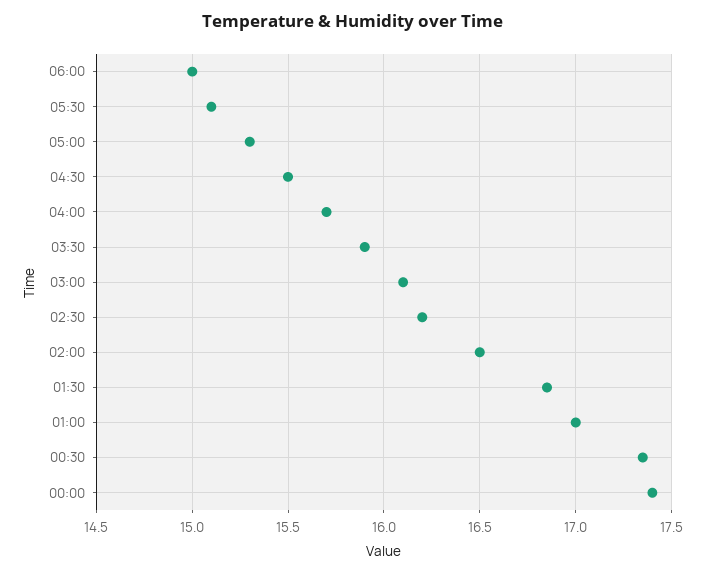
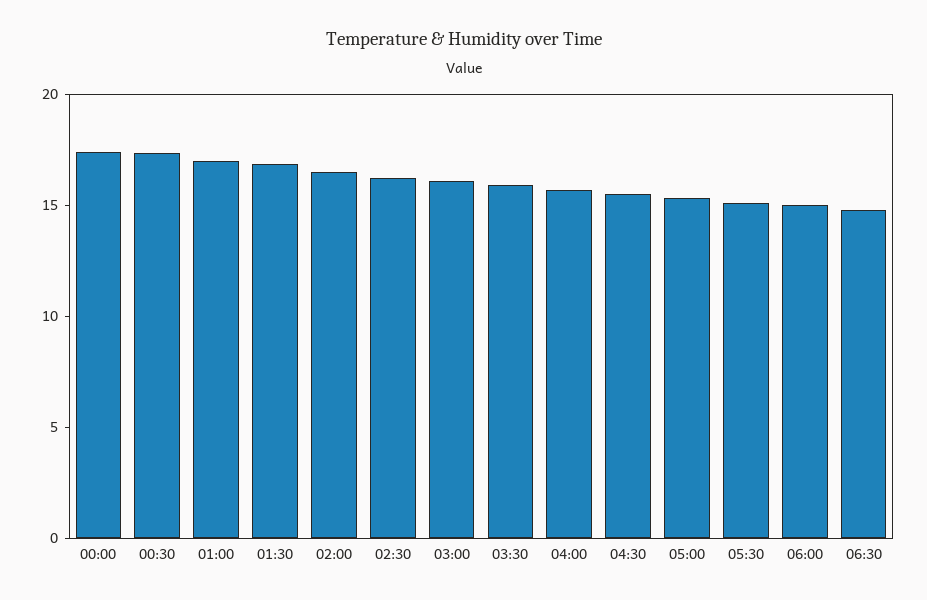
06:30: none -> 15

